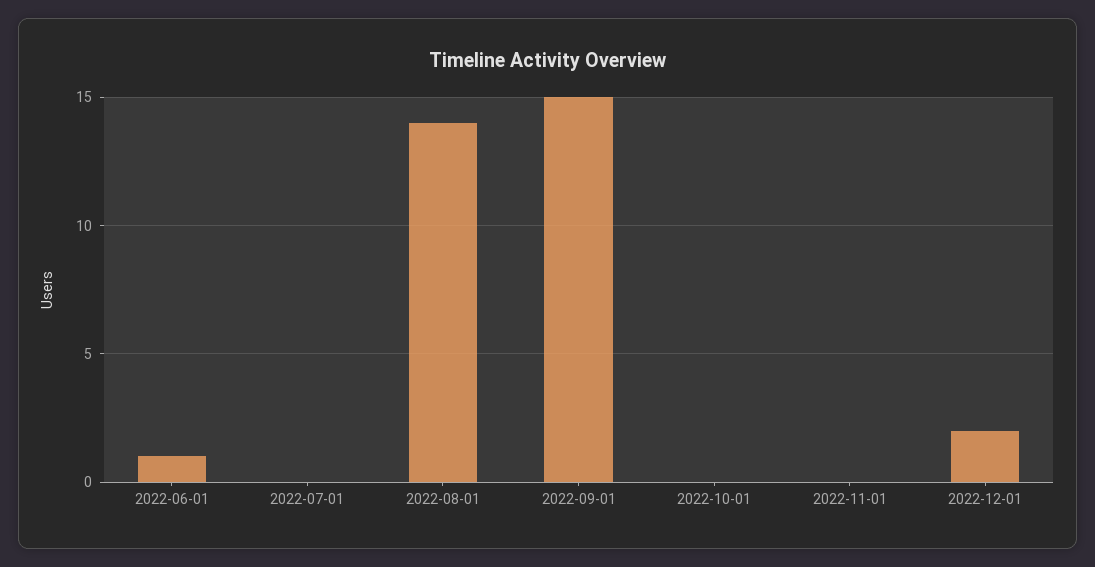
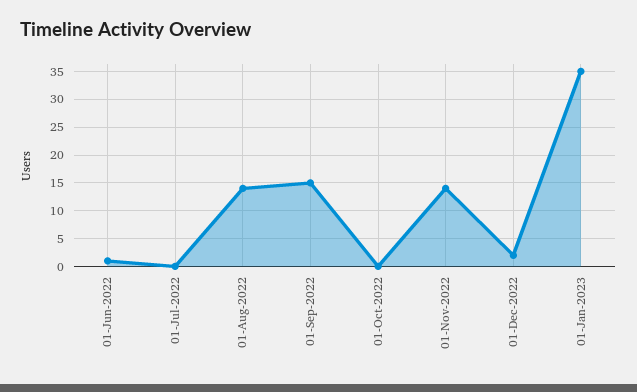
2022-11-01: 0 -> 15
01-Jan-2023: none -> 35

